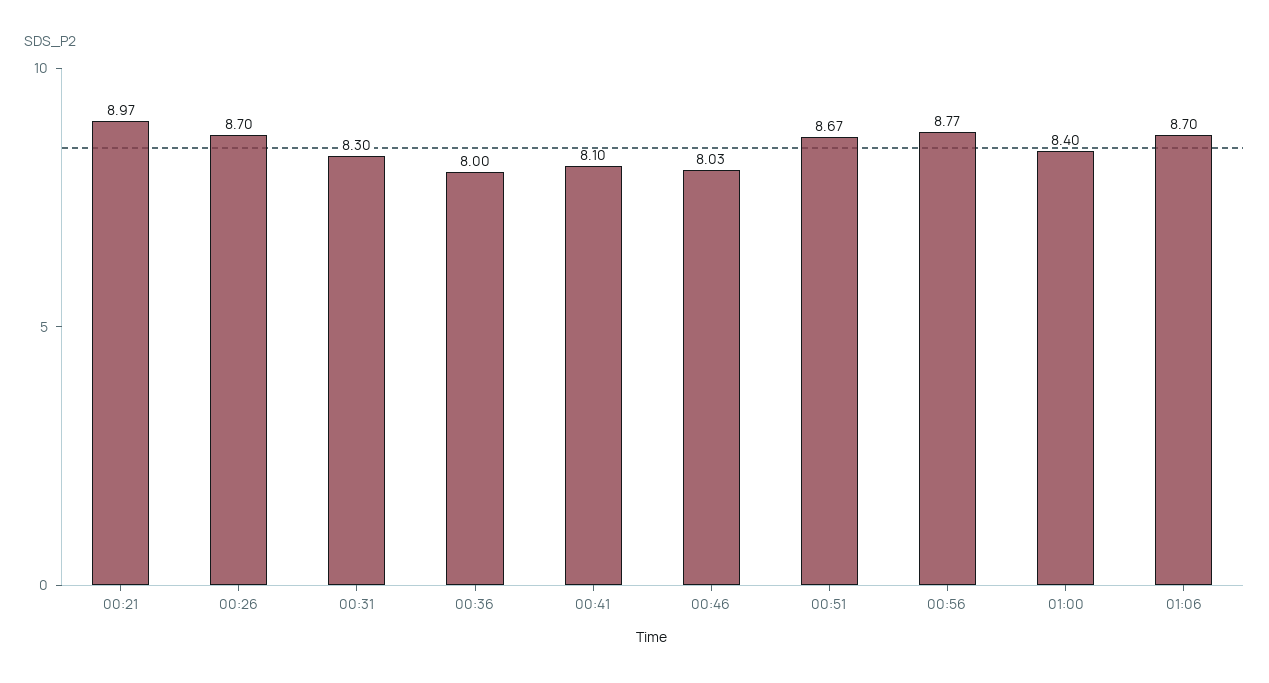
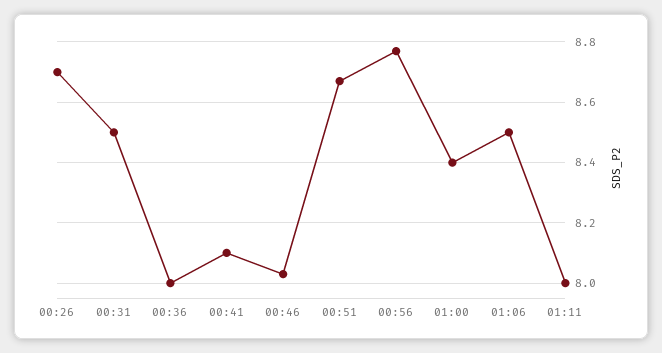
00:21: 8.97 -> none
00:31: 8.3 -> 8.5
01:06: 8.7 -> 8.5
01:11: none -> 8

